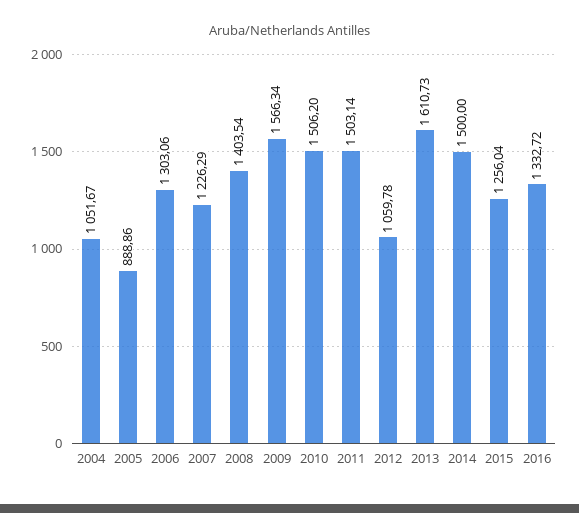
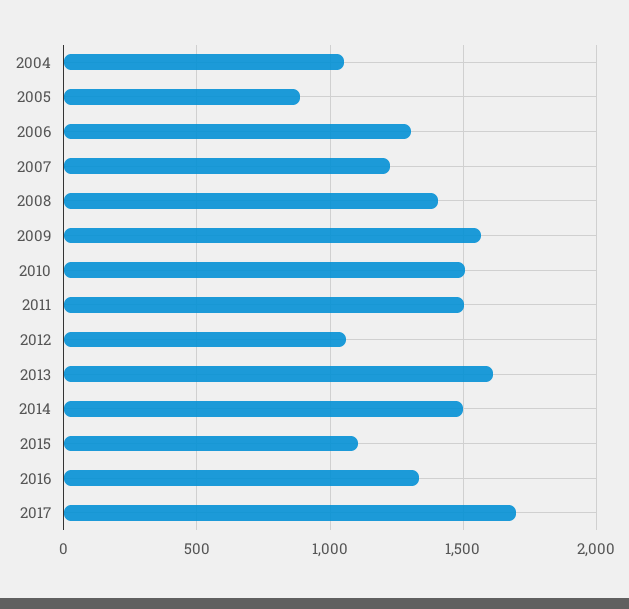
2015: 1256.04 -> 1100
2017: none -> 1700

